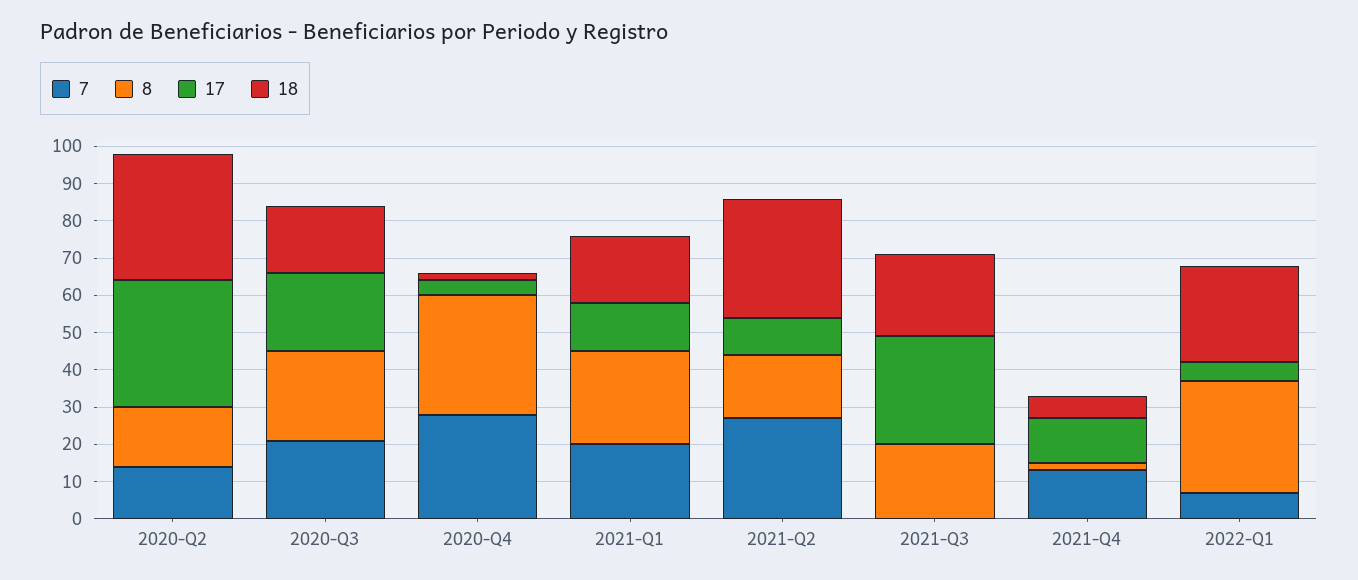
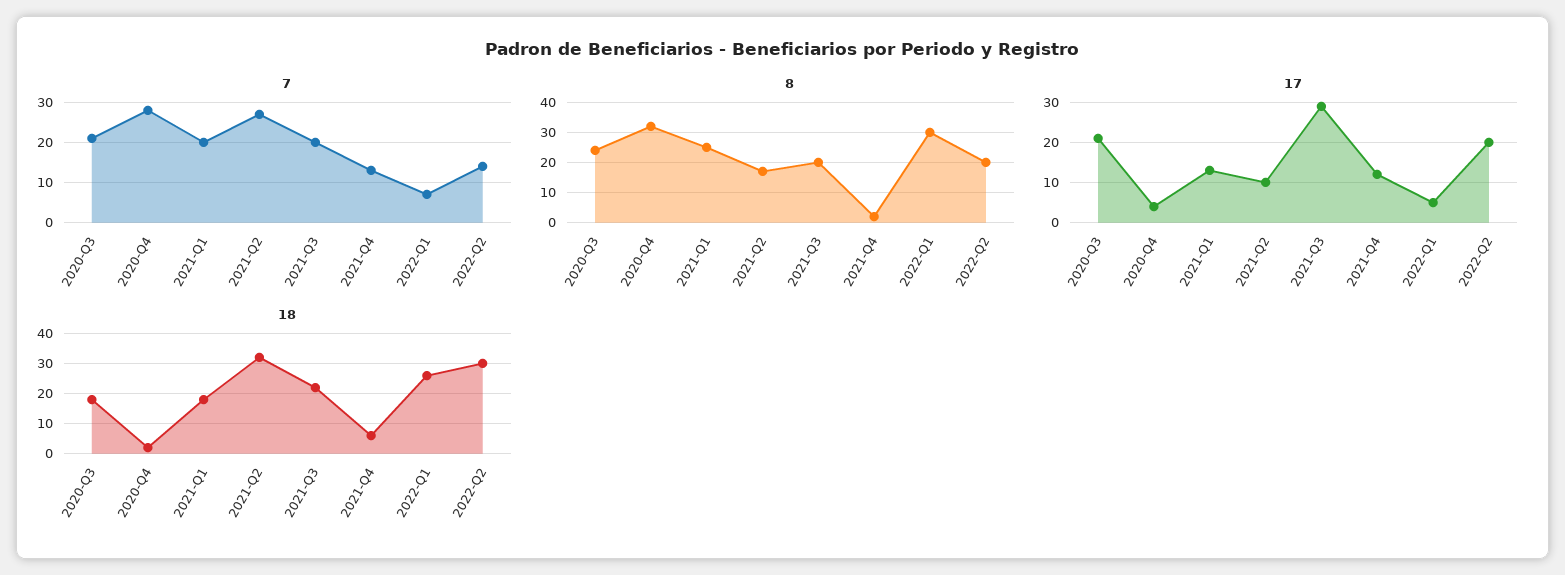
7, 2020-Q2: 15 -> none
8, 2020-Q2: 15 -> none
17, 2020-Q2: 35 -> none
18, 2020-Q2: 35 -> none
7, 2021-Q3: 0 -> 20
7, 2022-Q2: none -> 15
8, 2022-Q2: none -> 20
17, 2022-Q2: none -> 20
18, 2022-Q2: none -> 30

